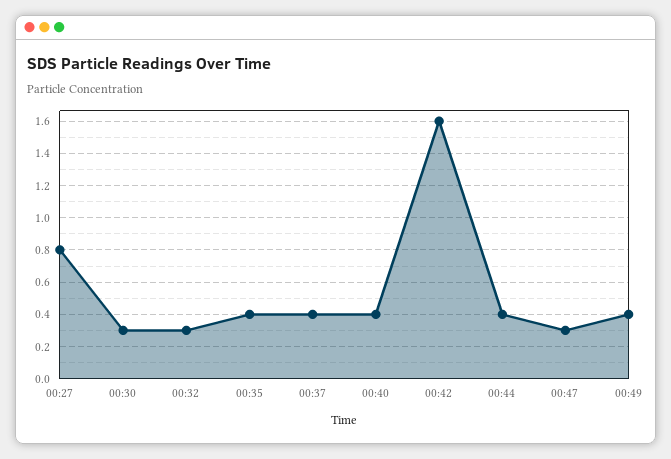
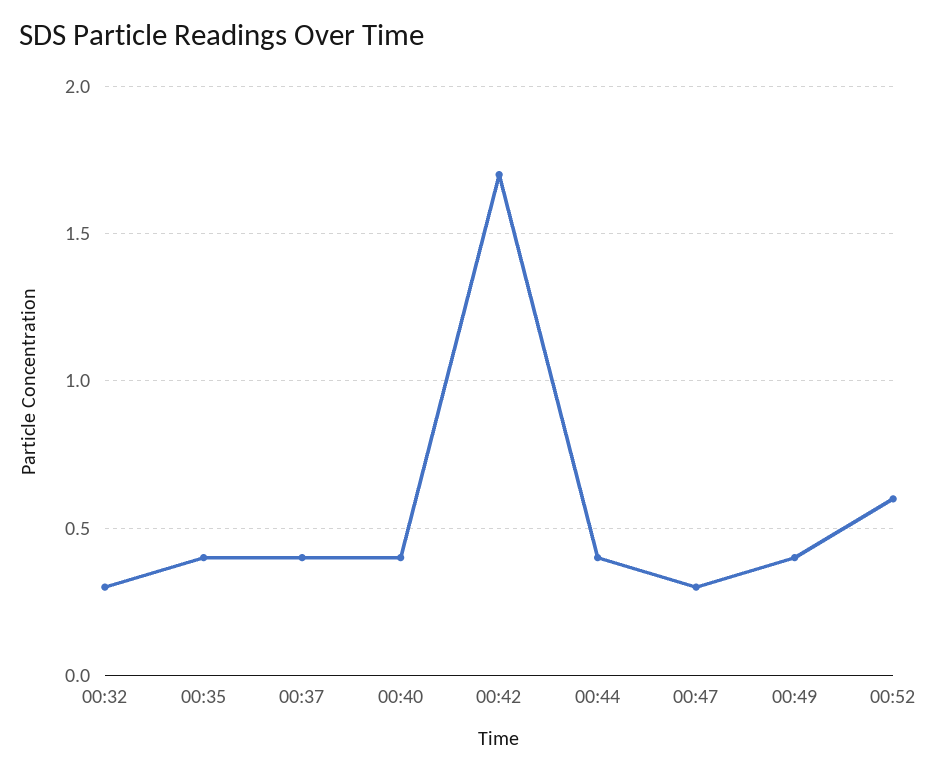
00:27: 0.8 -> none
00:30: 0.3 -> none
00:42: 1.6 -> 1.7
00:52: none -> 0.6

